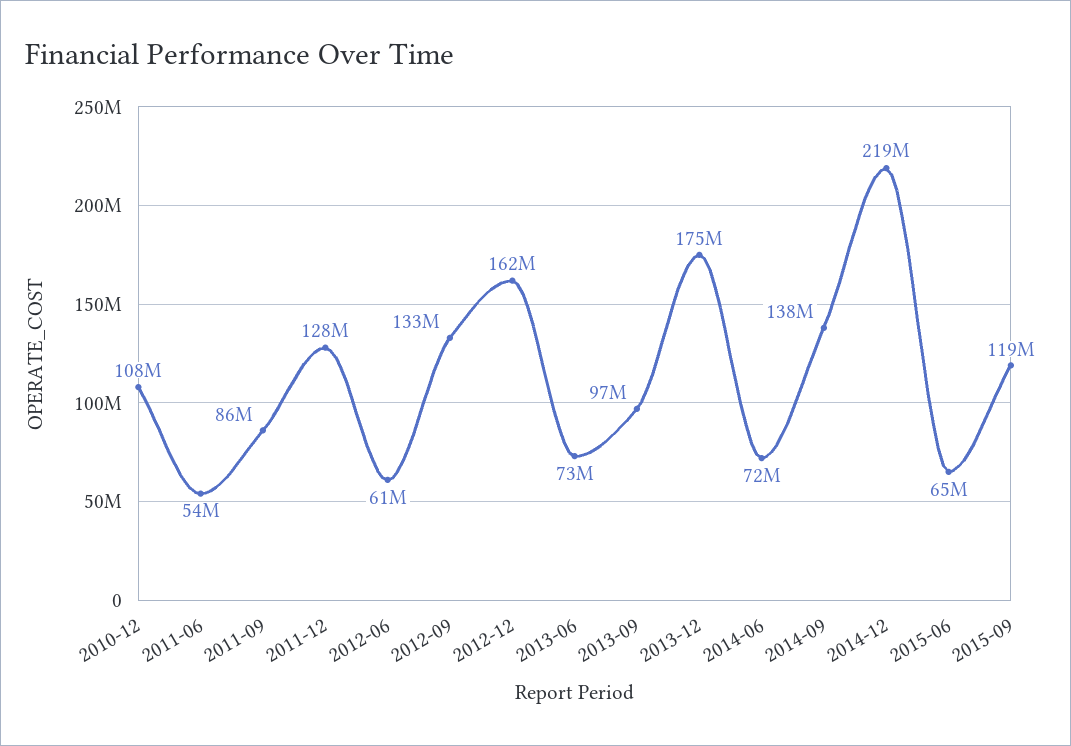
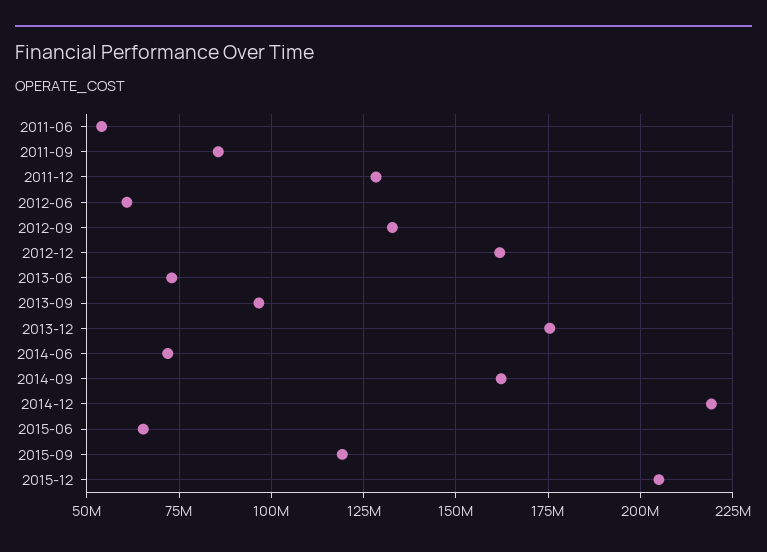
2010-12: 108000000 -> none
2014-09: 138000000 -> 162500000
2015-12: none -> 205000000

